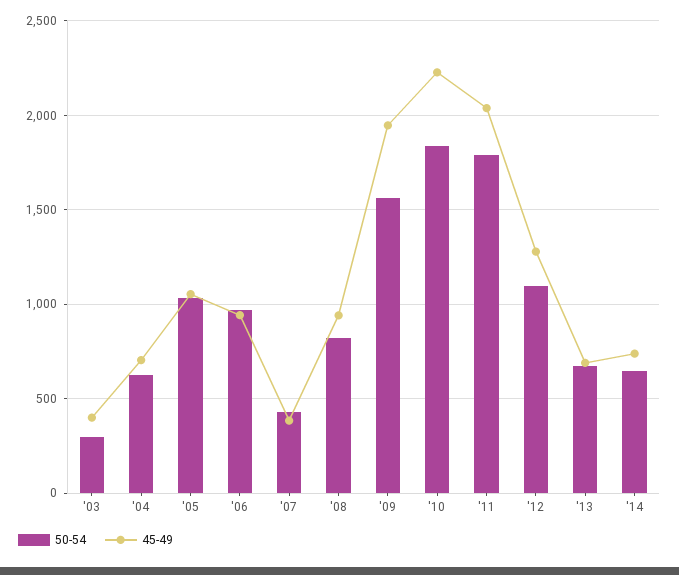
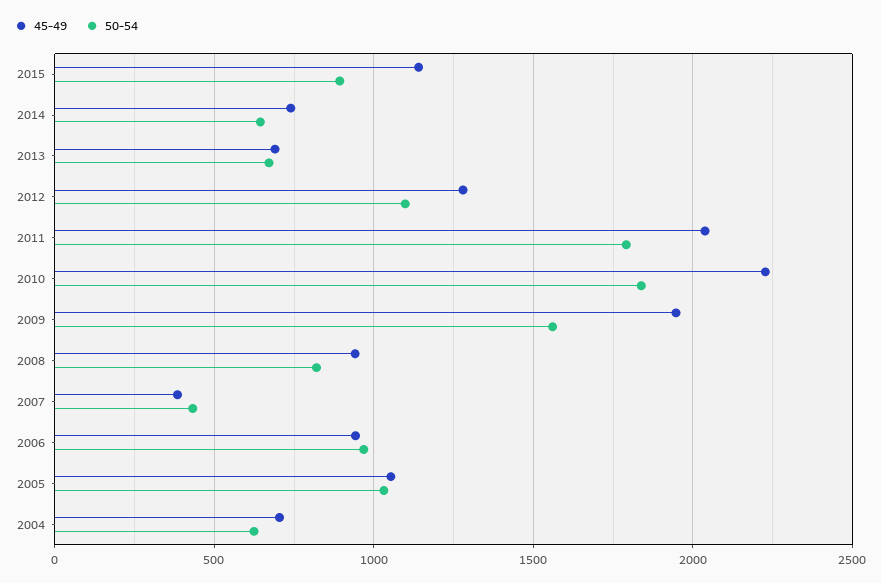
50-54, '03: 300 -> none
45-49, '03: 400 -> none
45-49, 2015: none -> 1150
50-54, 2015: none -> 900

